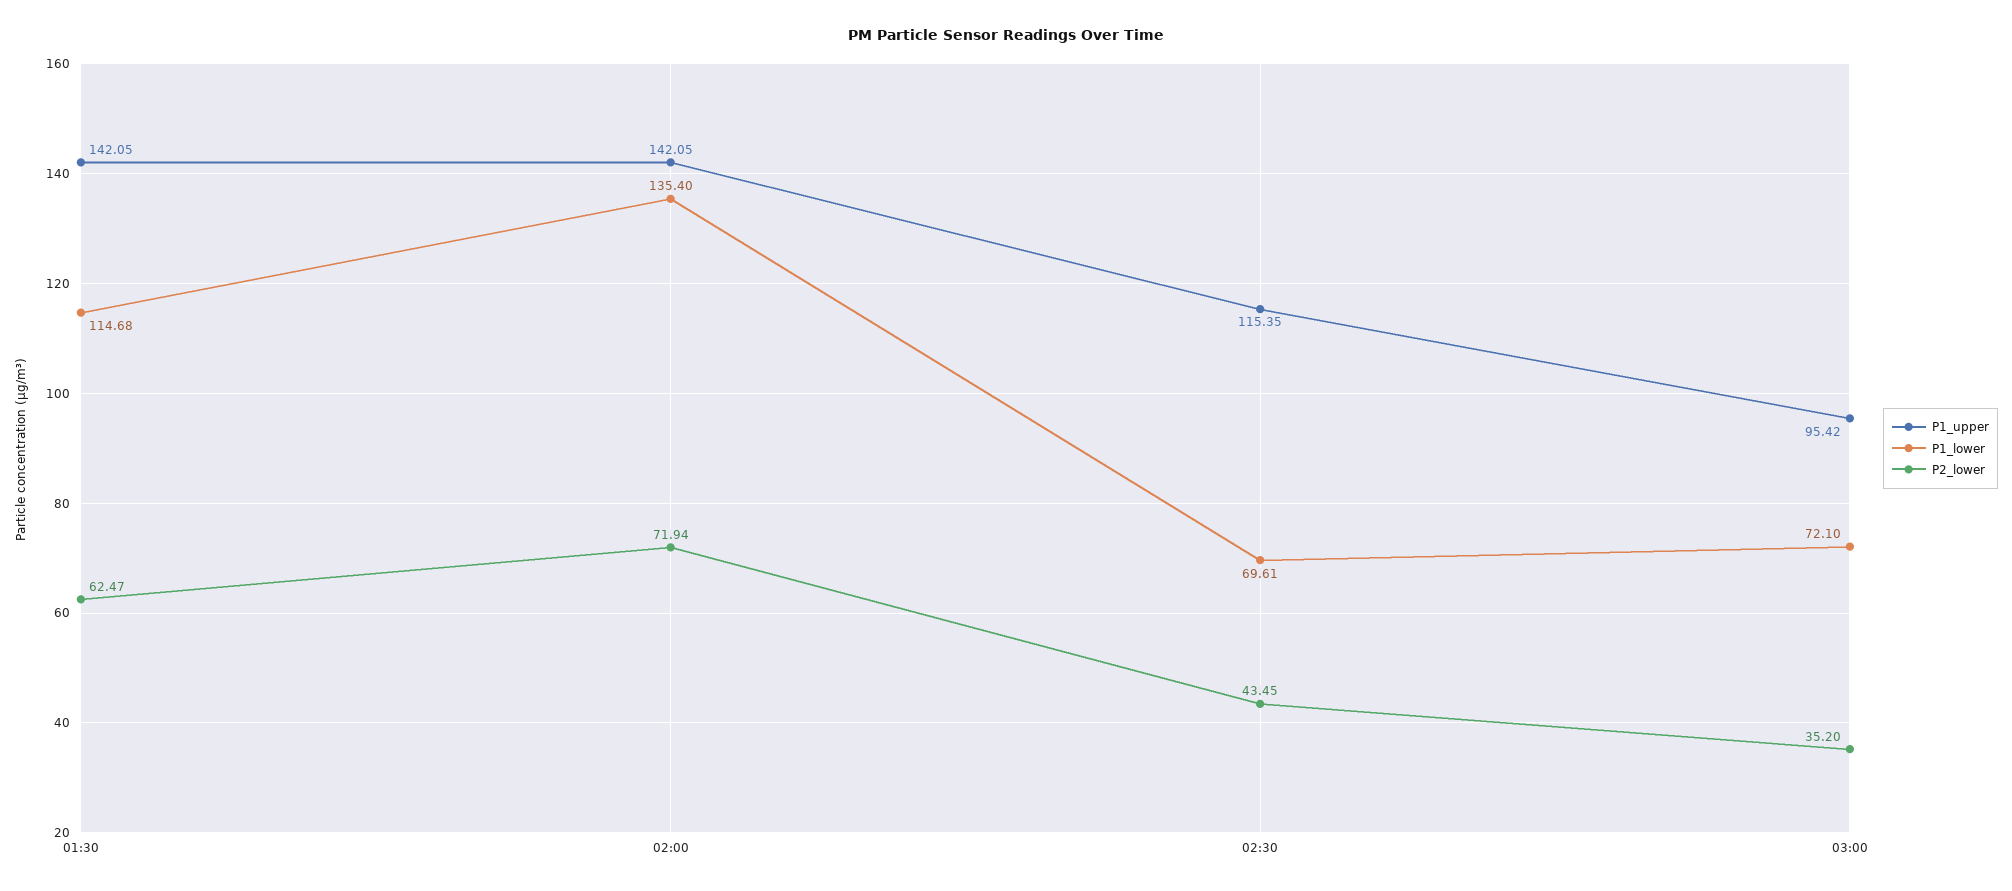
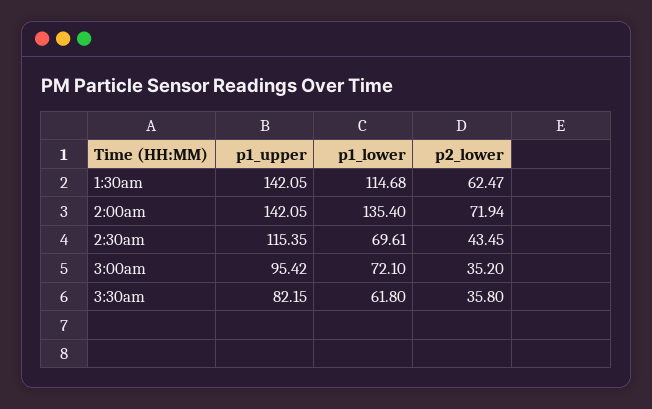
P1_upper, 3:30am: none -> 82.15
P1_lower, 3:30am: none -> 61.8
P2_lower, 3:30am: none -> 35.8

